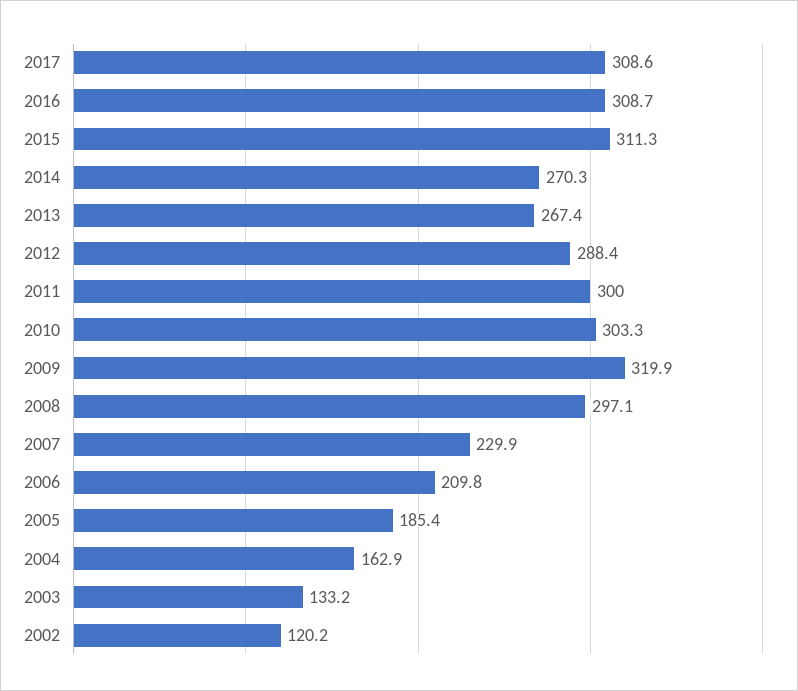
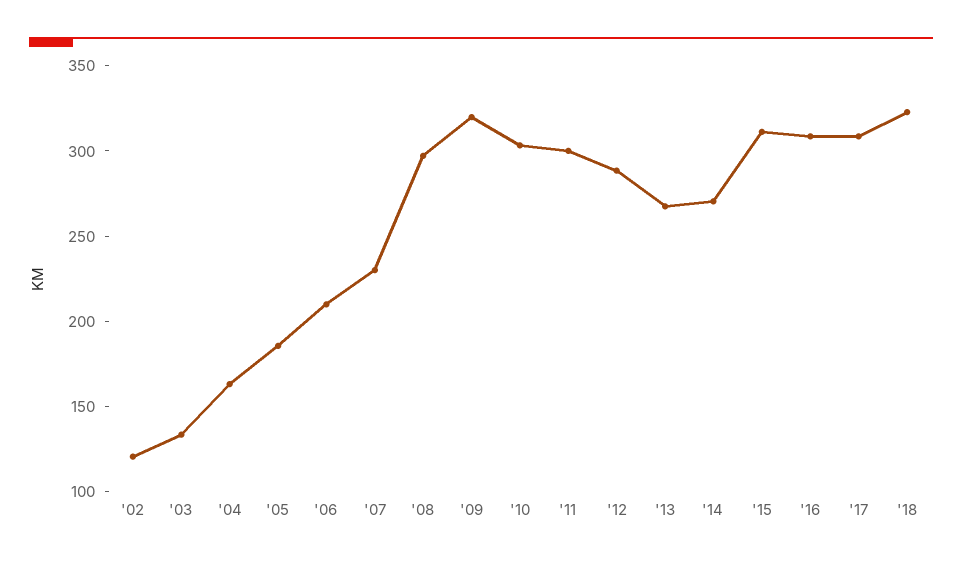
'18: none -> 320

